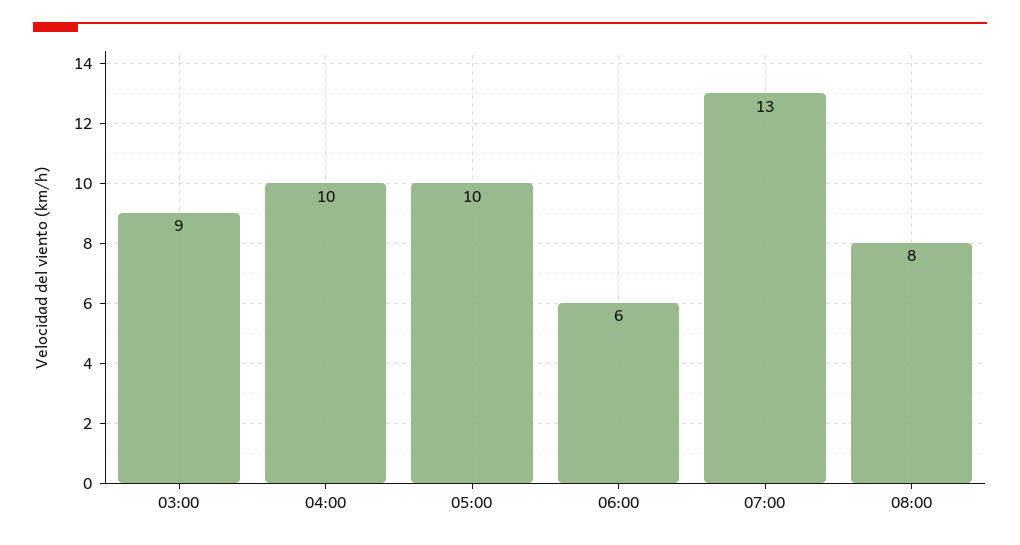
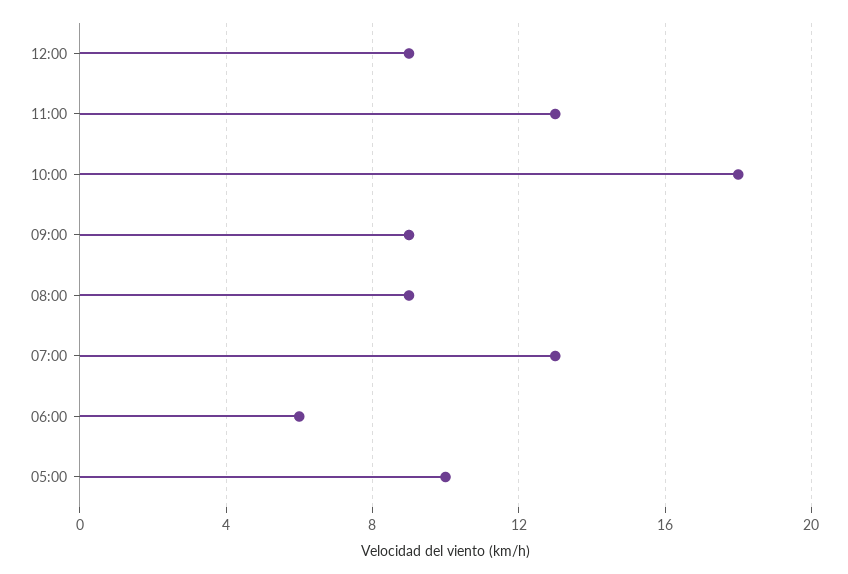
03:00: 9 -> none
04:00: 10 -> none
08:00: 8 -> 9
12:00: none -> 9
11:00: none -> 13
10:00: none -> 18
09:00: none -> 9

